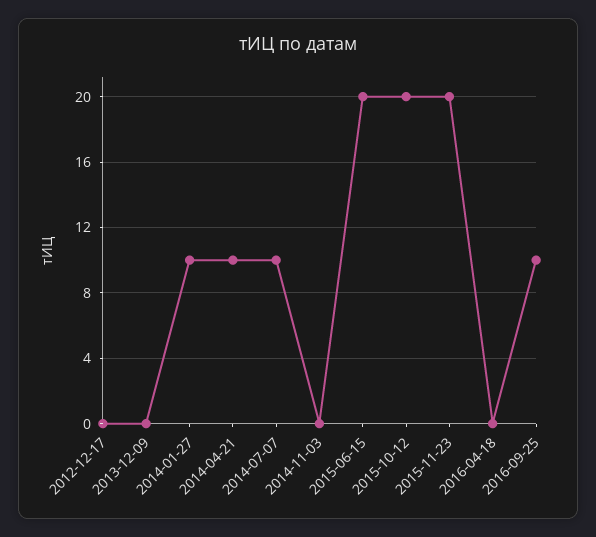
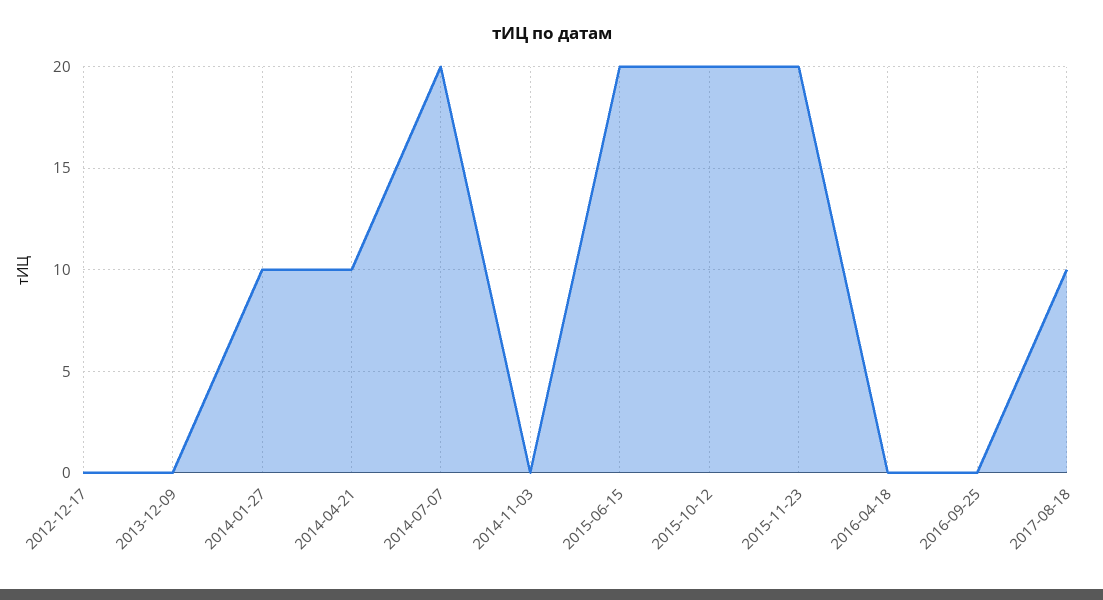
2014-07-07: 10 -> 20
2016-09-25: 10 -> 0
2017-08-18: none -> 10

